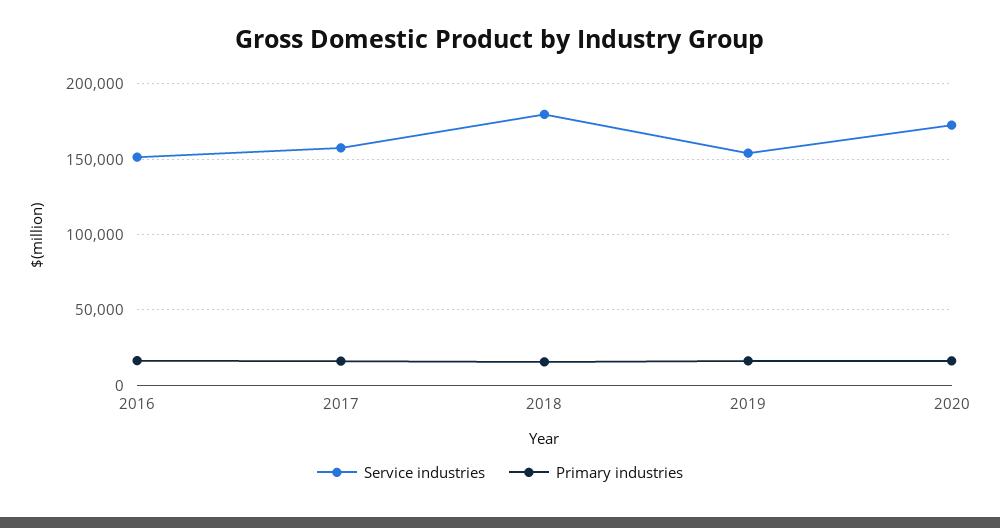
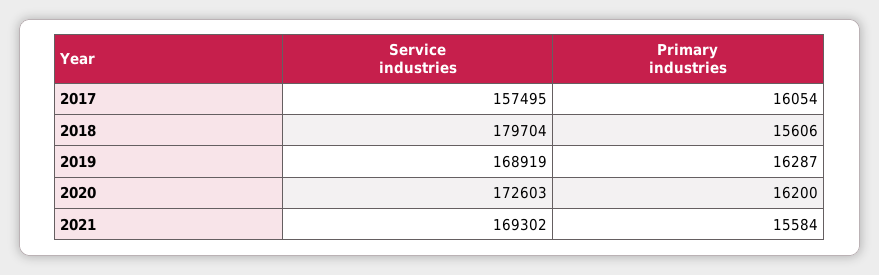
Service industries, 2016: 150000 -> none
Primary industries, 2016: 15000 -> none
Service industries, 2019: 155000 -> 168919
Service industries, 2021: none -> 169302
Primary industries, 2021: none -> 15584

